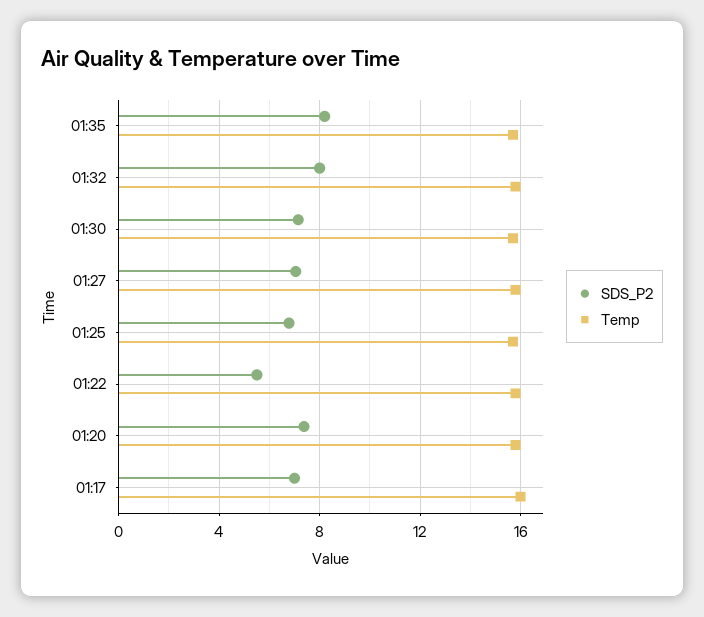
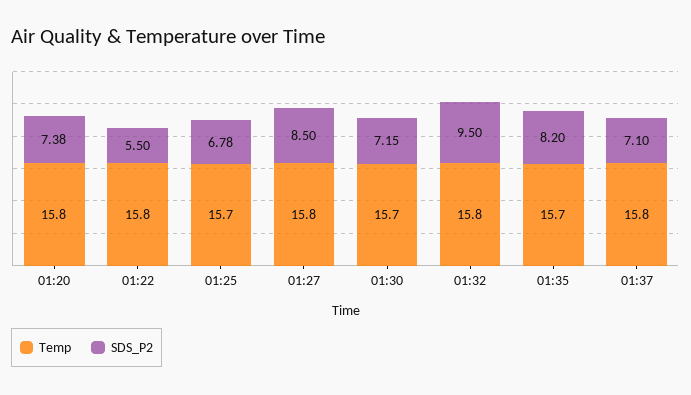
SDS_P2, 01:32: 8 -> 9.5
SDS_P2, 01:27: 7 -> 8.5
SDS_P2, 01:17: 7 -> none
Temp, 01:17: 16 -> none
Temp, 01:37: none -> 15.8
SDS_P2, 01:37: none -> 7.1

